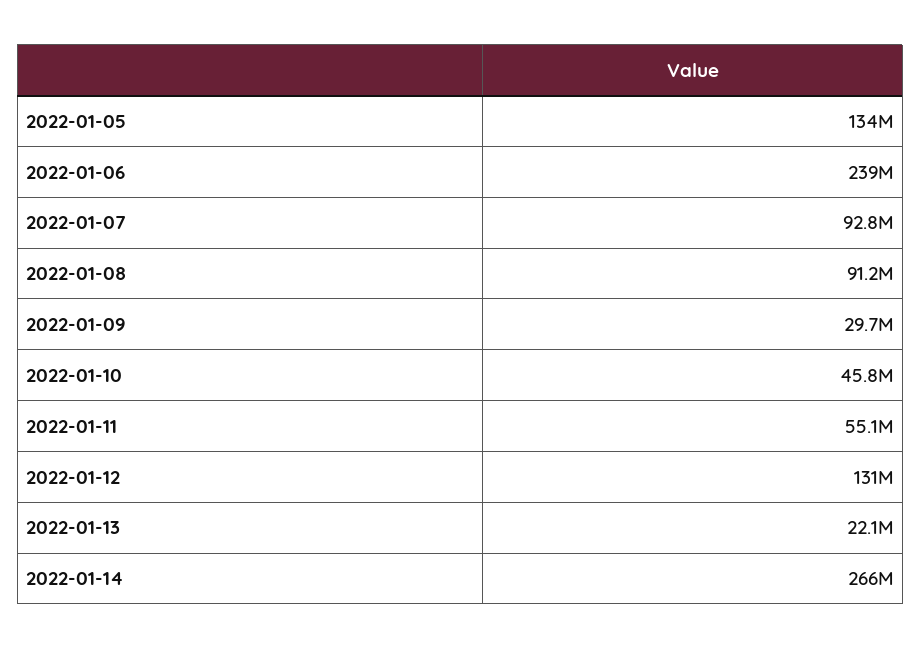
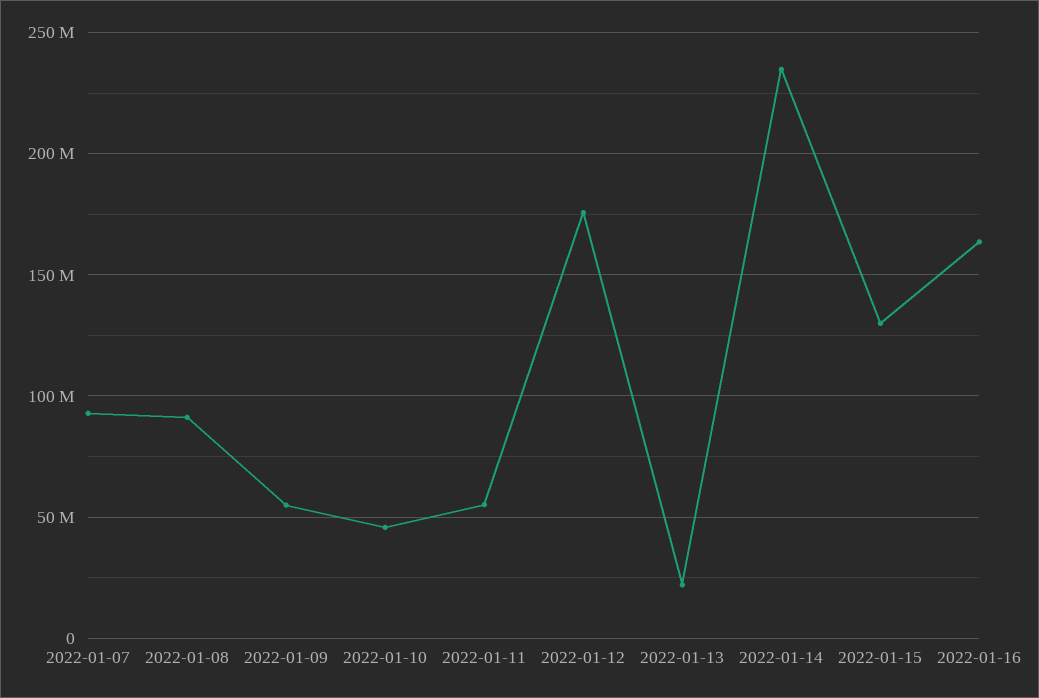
2022-01-05: 134000000 -> none
2022-01-06: 239000000 -> none
2022-01-09: 29700000 -> 55000000
2022-01-12: 131000000 -> 175000000
2022-01-14: 266000000 -> 235000000
2022-01-15: none -> 130000000
2022-01-16: none -> 165000000

